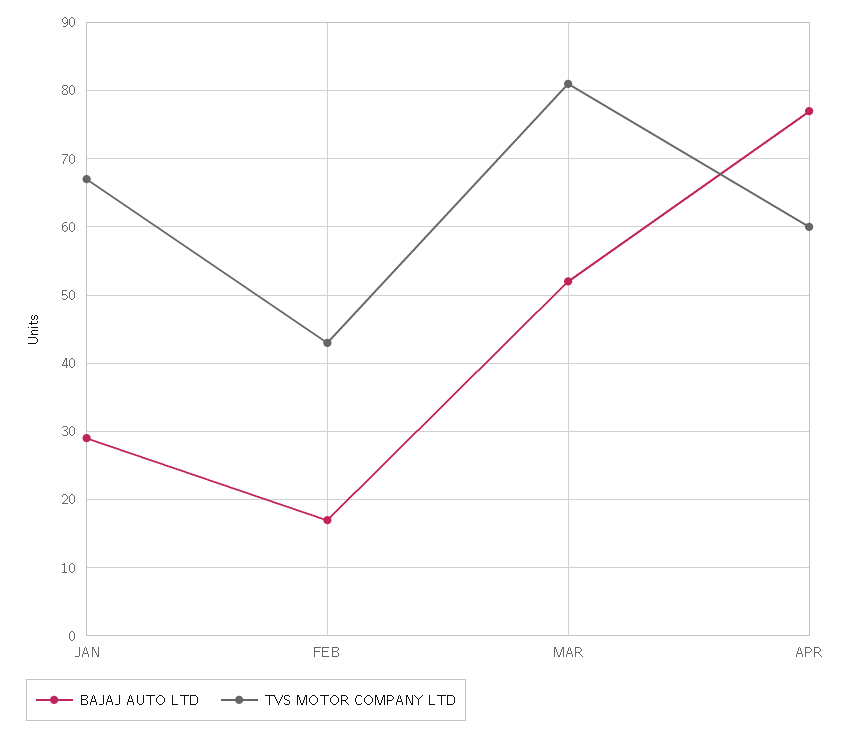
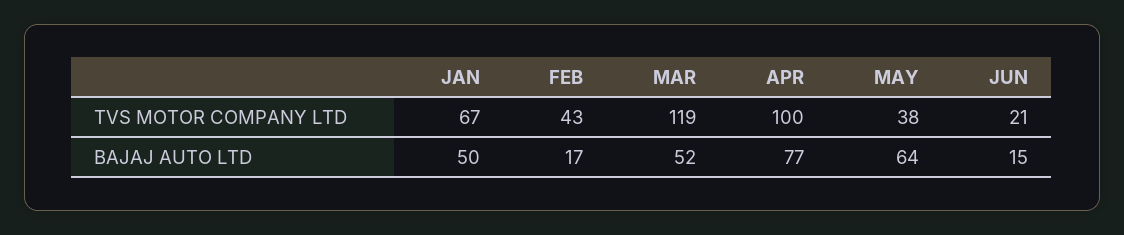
BAJAJ AUTO LTD, JAN: 29 -> 50
TVS MOTOR COMPANY LTD, MAR: 81 -> 119
TVS MOTOR COMPANY LTD, APR: 60 -> 100
TVS MOTOR COMPANY LTD, MAY: none -> 38
TVS MOTOR COMPANY LTD, JUN: none -> 21
BAJAJ AUTO LTD, MAY: none -> 64
BAJAJ AUTO LTD, JUN: none -> 15

